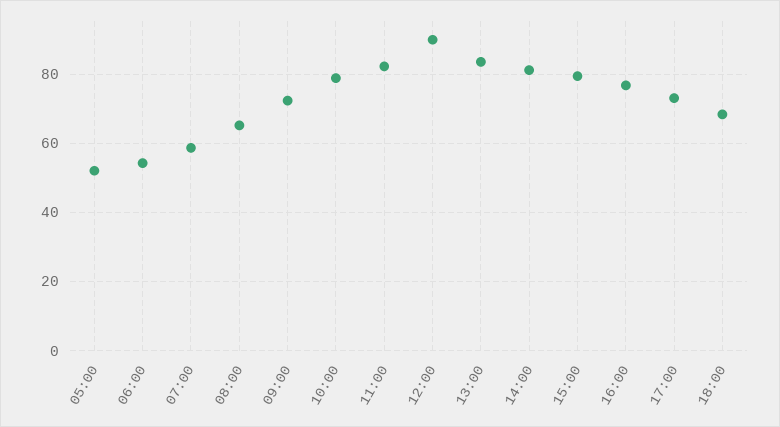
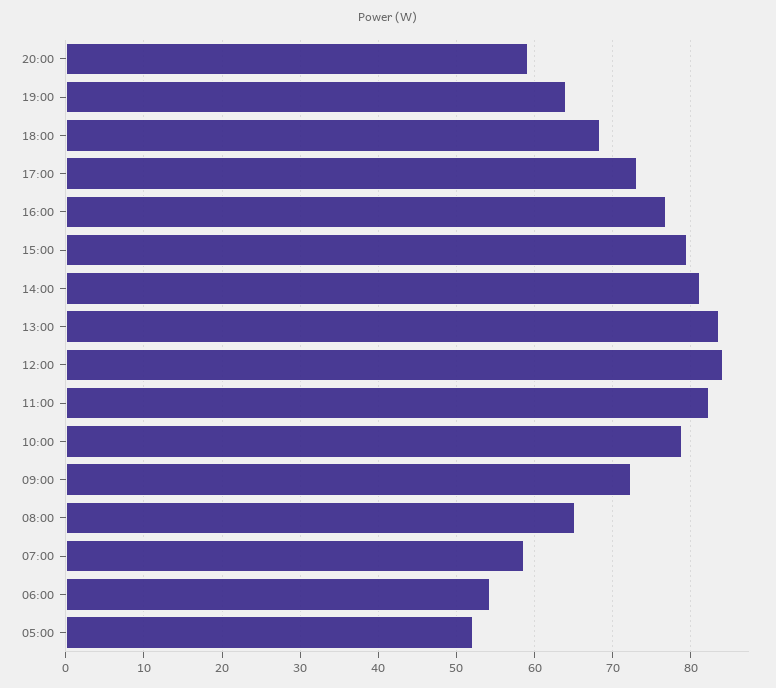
12:00: 90 -> 84
20:00: none -> 59
19:00: none -> 64

